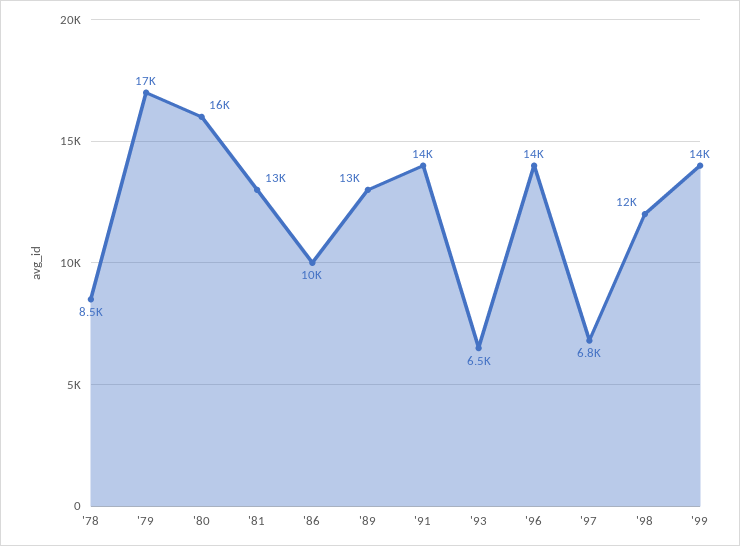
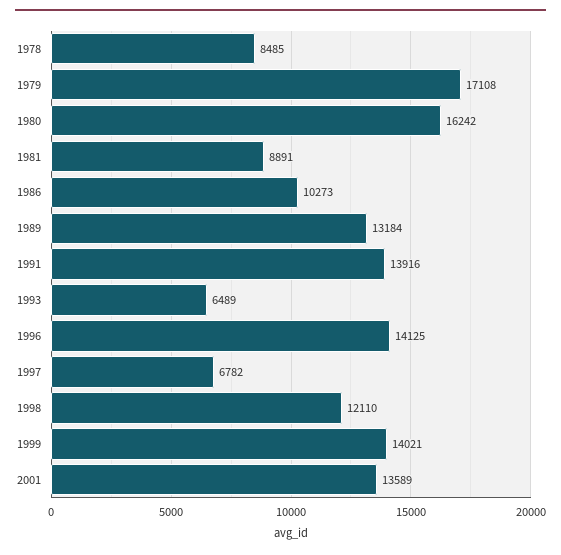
'81: 13000 -> 8891
2001: none -> 13589

